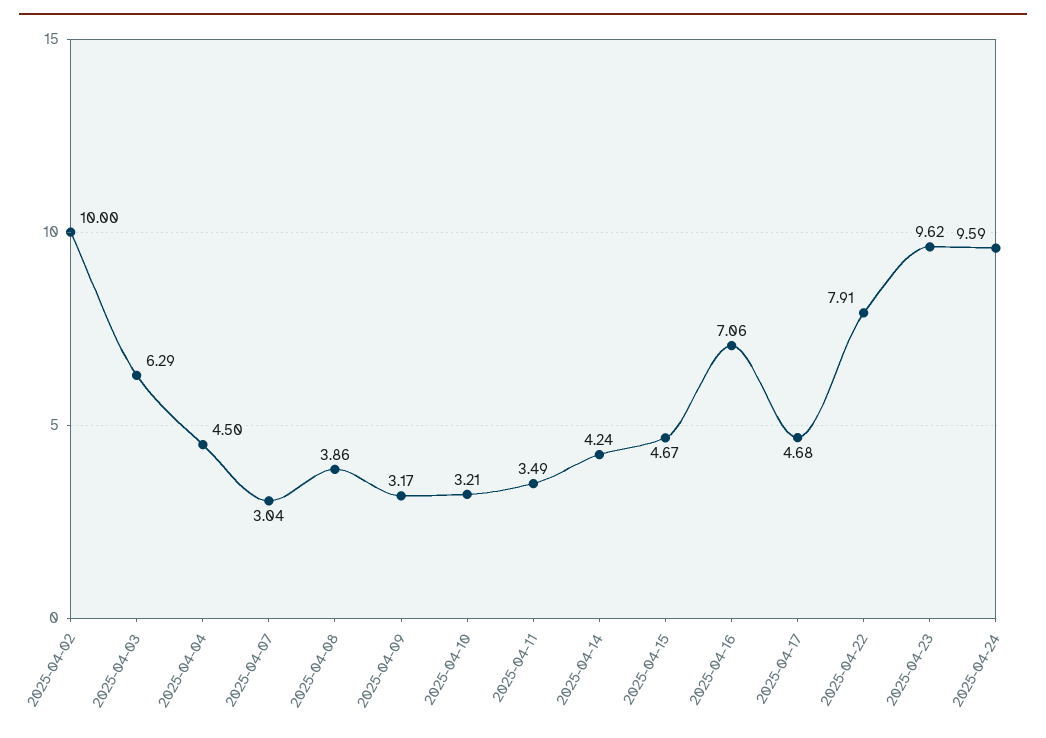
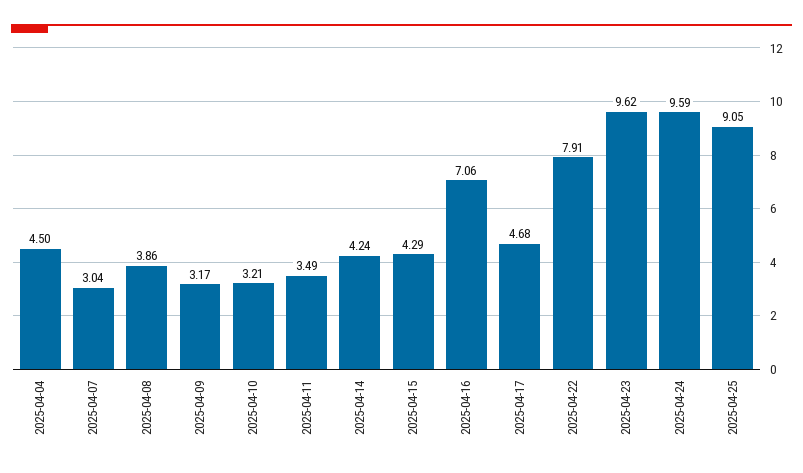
2025-04-02: 10 -> none
2025-04-03: 6.29 -> none
2025-04-15: 4.67 -> 4.29
2025-04-25: none -> 9.05

